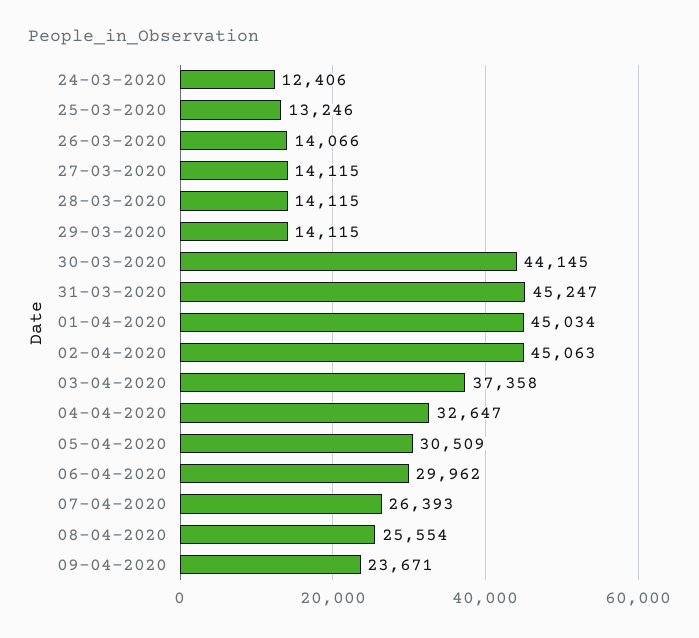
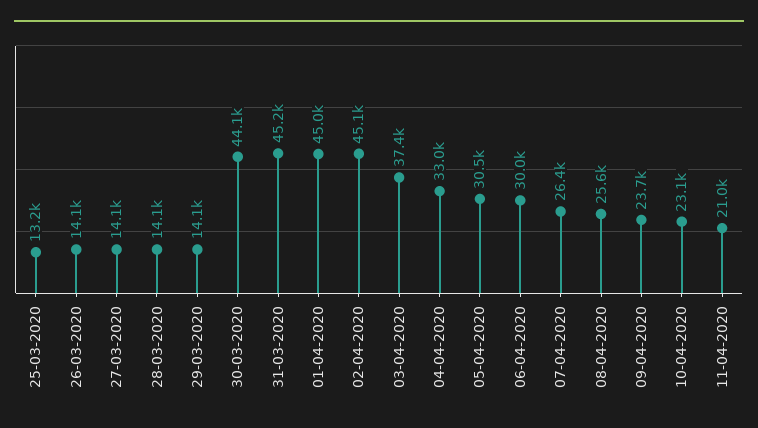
24-03-2020: 12406 -> none
04-04-2020: 32647 -> 33000
10-04-2020: none -> 23100
11-04-2020: none -> 21000

